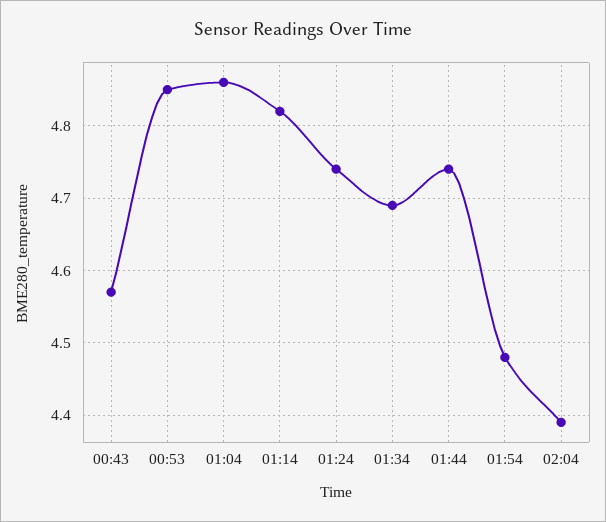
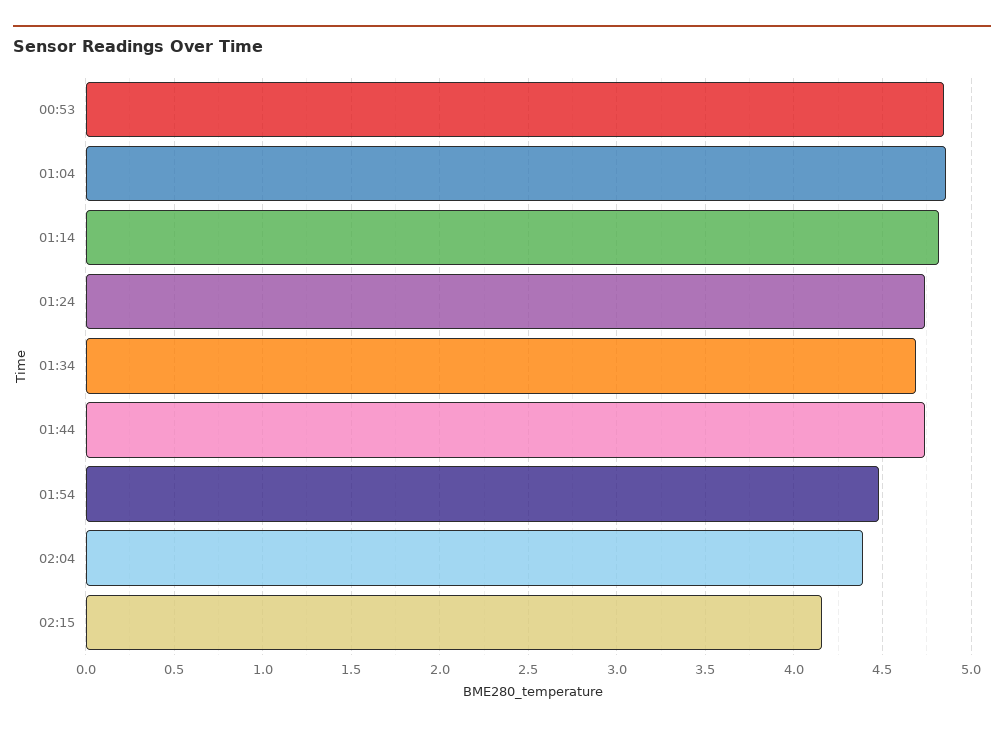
00:43: 4.57 -> none
02:15: none -> 4.15

